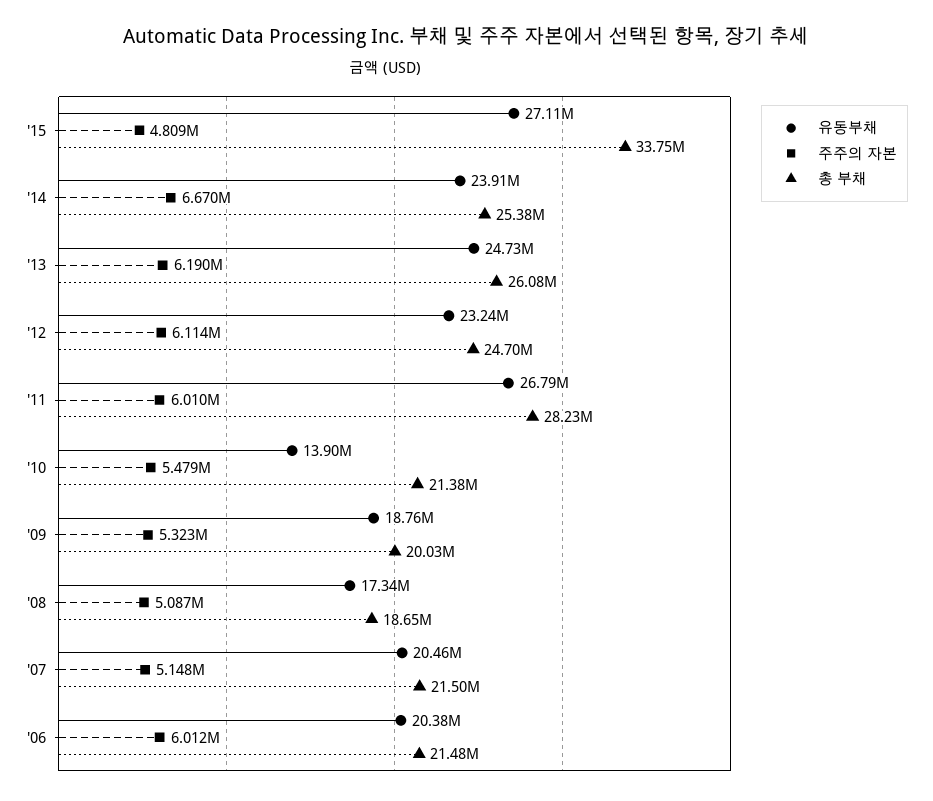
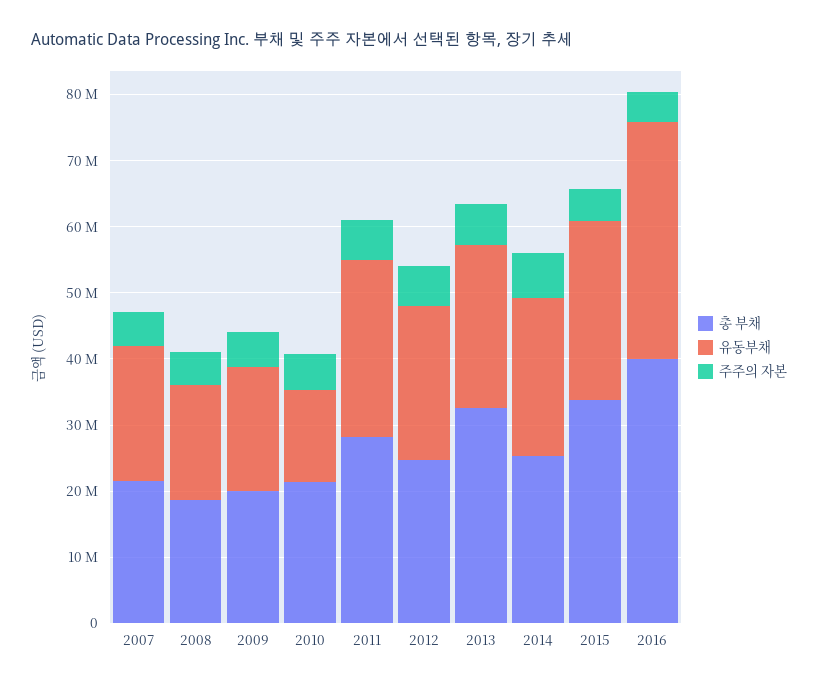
총 부채, '13: 26080000 -> 32000000
유동부채, '06: 20380000 -> none
주주의 자본, '06: 6012000 -> none
총 부채, '06: 21480000 -> none
총 부채, 2016: none -> 40000000
유동부채, 2016: none -> 36000000
주주의 자본, 2016: none -> 4000000

